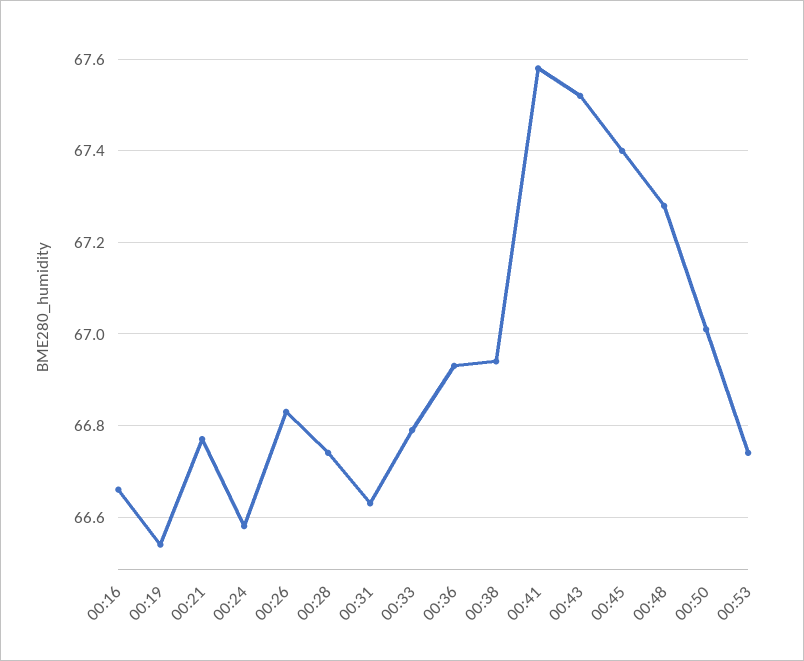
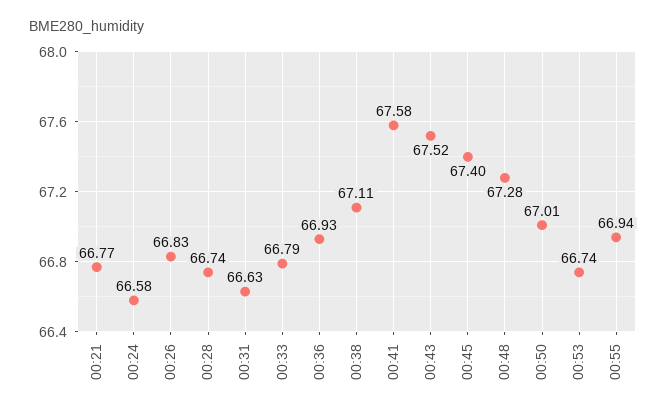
00:16: 66.65 -> none
00:19: 66.55 -> none
00:38: 66.95 -> 67.11
00:55: none -> 66.94

